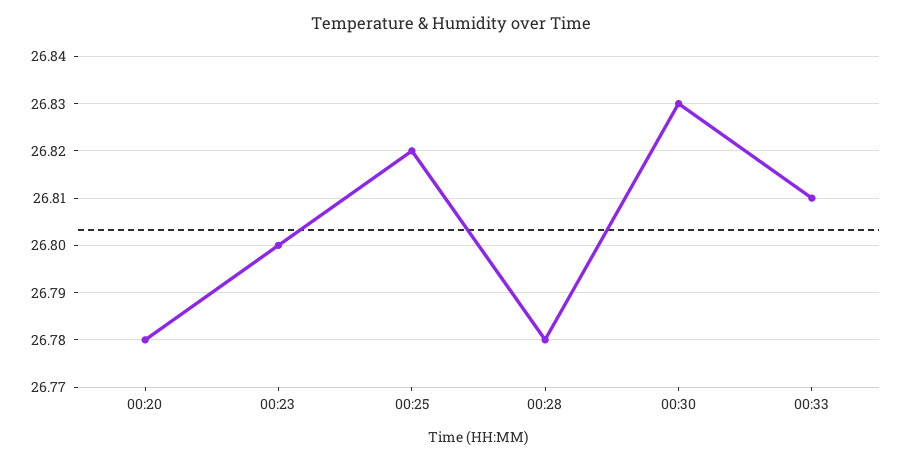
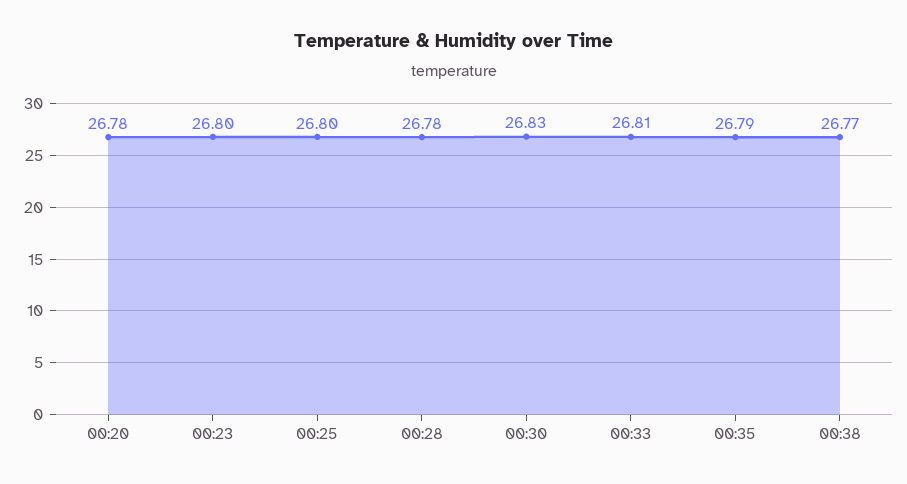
00:25: 26.82 -> 26.8
00:35: none -> 26.79
00:38: none -> 26.77

